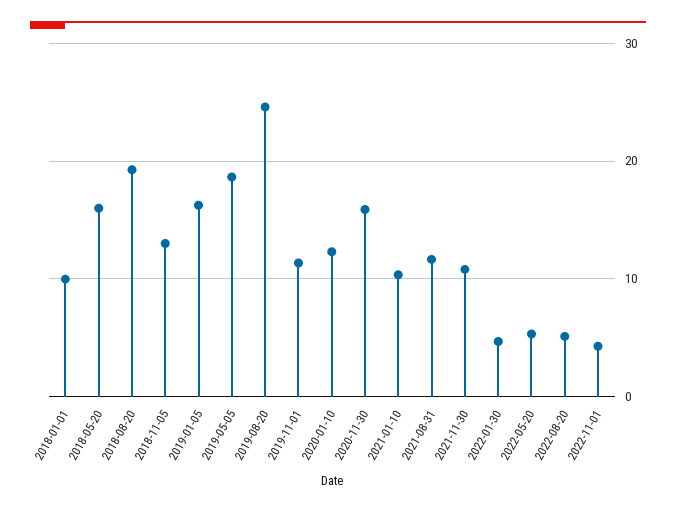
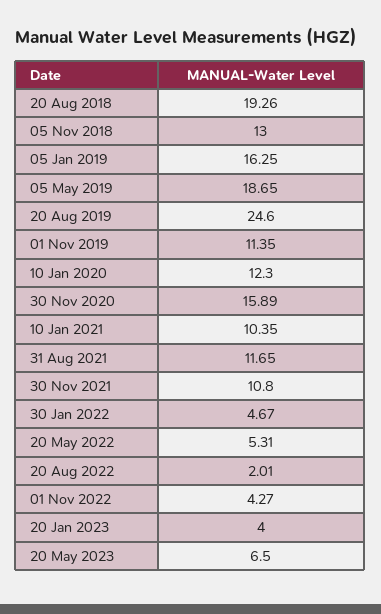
2018-01-01: 10 -> none
2018-05-20: 16 -> none
2022-08-20: 5 -> 2.01
20 Jan 2023: none -> 4
20 May 2023: none -> 6.5

